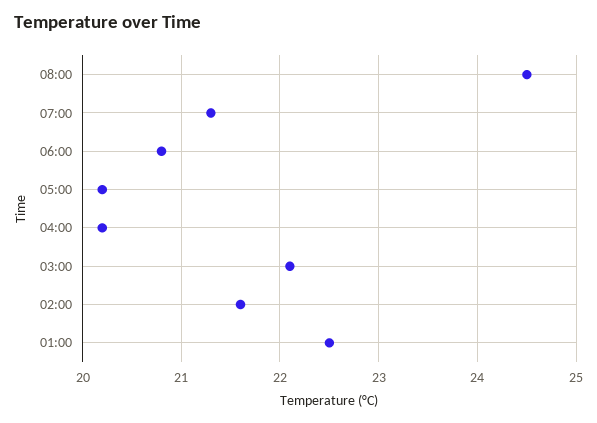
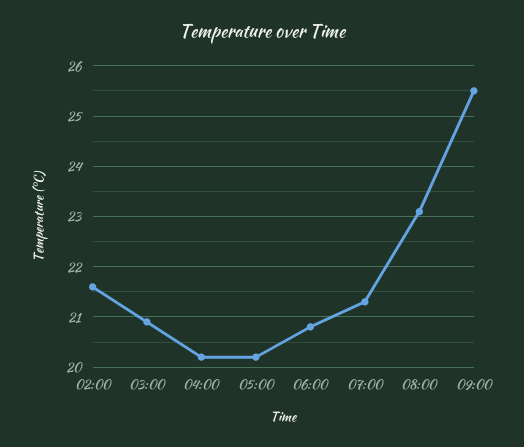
08:00: 24.5 -> 23
03:00: 22.1 -> 21
01:00: 22.5 -> none
09:00: none -> 25.5

